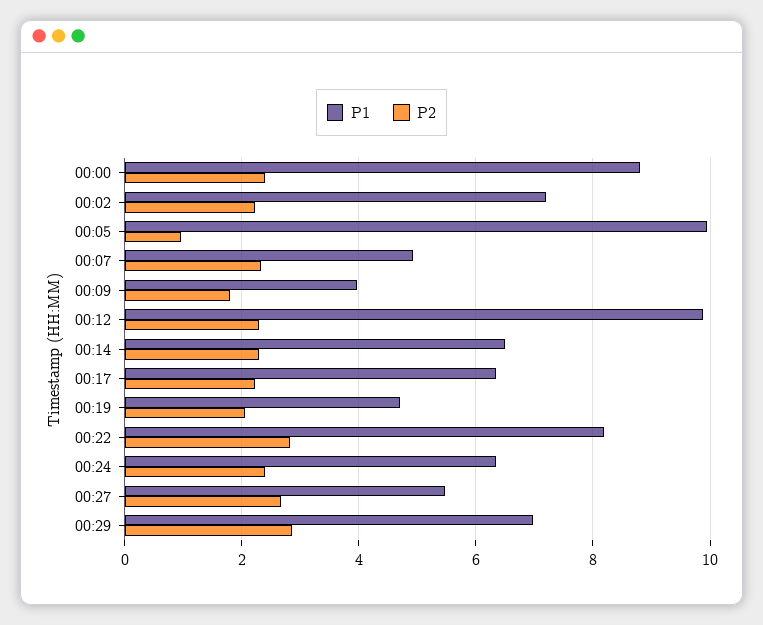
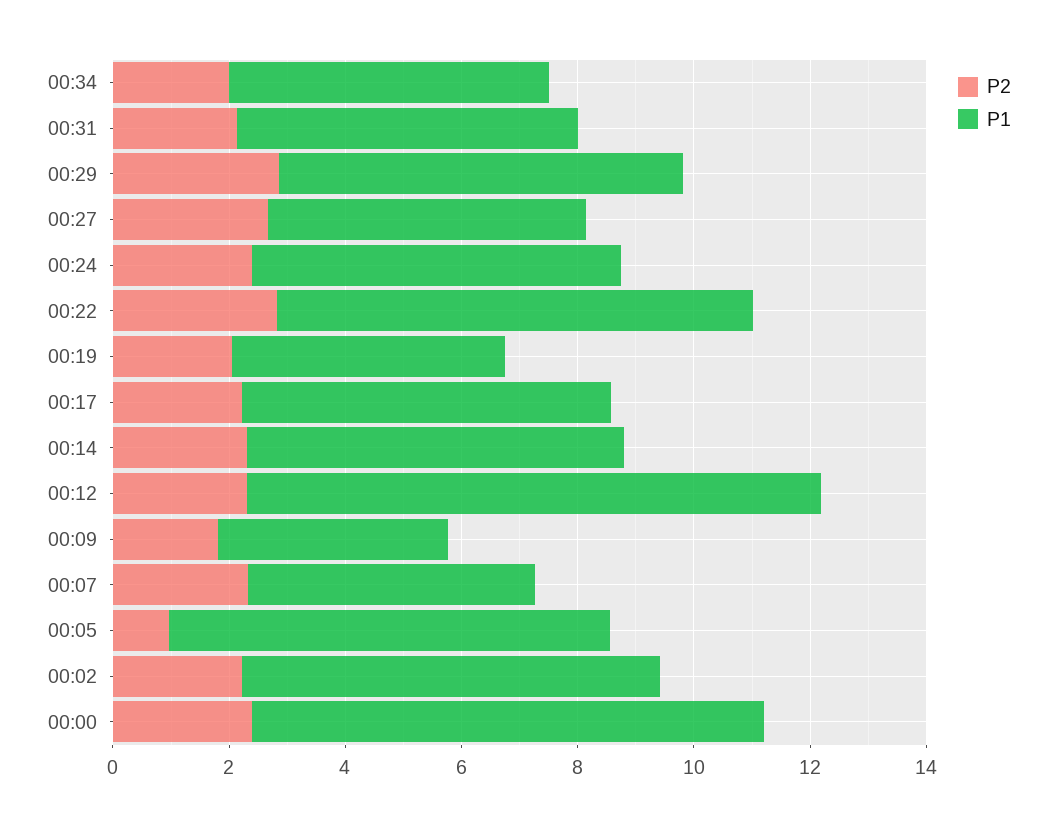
P1, 00:05: 10 -> 7.5
P2, 00:34: none -> 2
P1, 00:34: none -> 5.5
P2, 00:31: none -> 2
P1, 00:31: none -> 6

